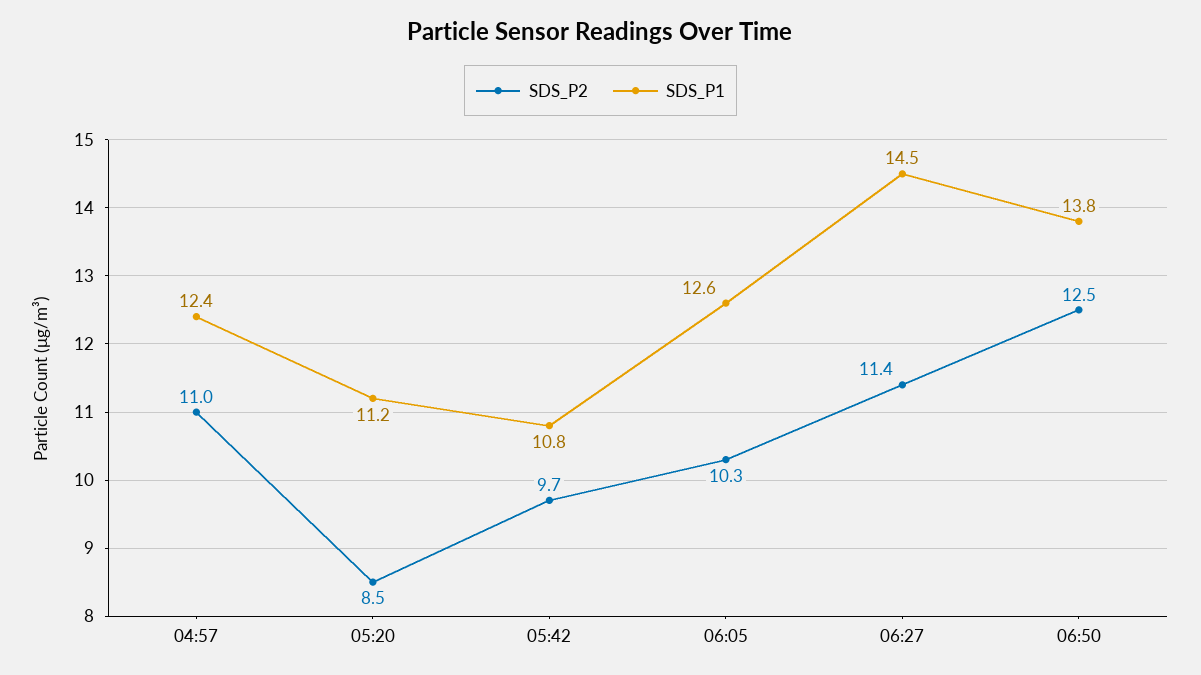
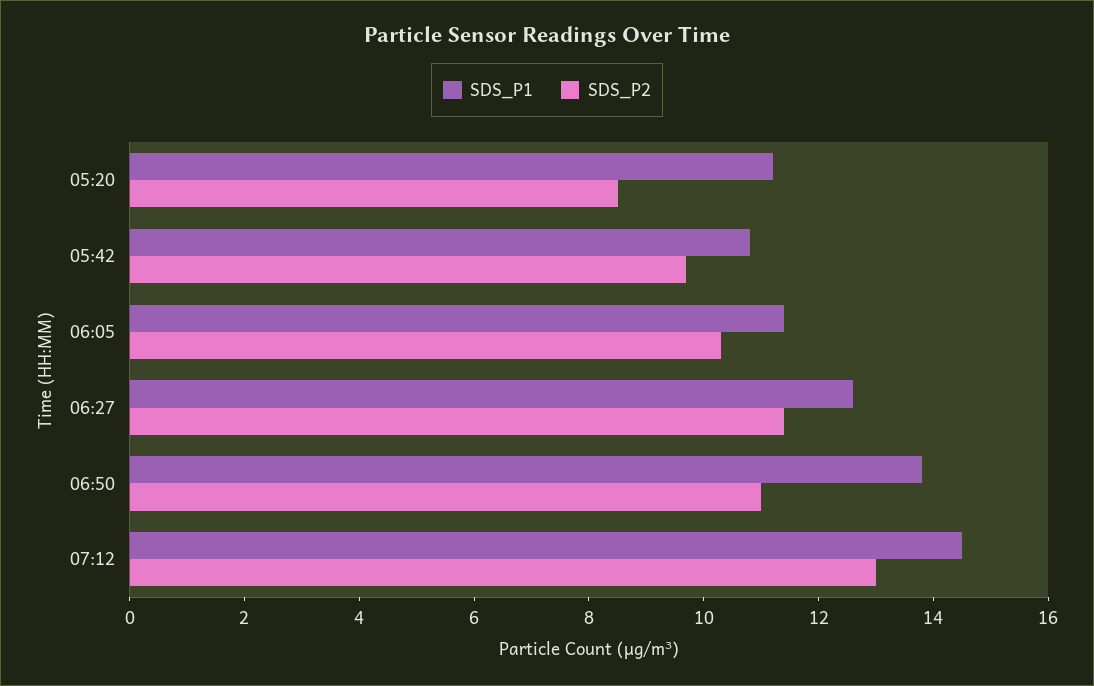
SDS_P2, 04:57: 11 -> none
SDS_P1, 04:57: 12.4 -> none
SDS_P1, 06:05: 12.6 -> 11.5
SDS_P1, 06:27: 14.5 -> 12.5
SDS_P2, 06:50: 12.5 -> 11
SDS_P1, 07:12: none -> 14.5
SDS_P2, 07:12: none -> 13

